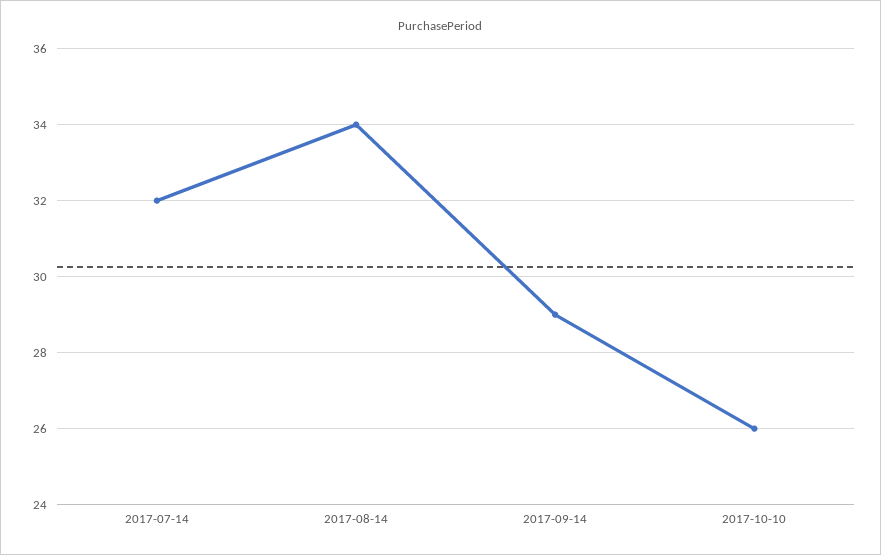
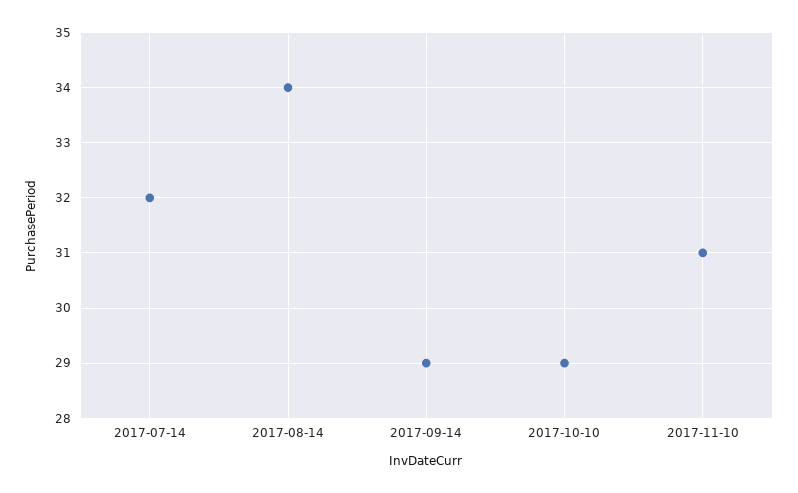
2017-10-10: 26 -> 29
2017-11-10: none -> 31

